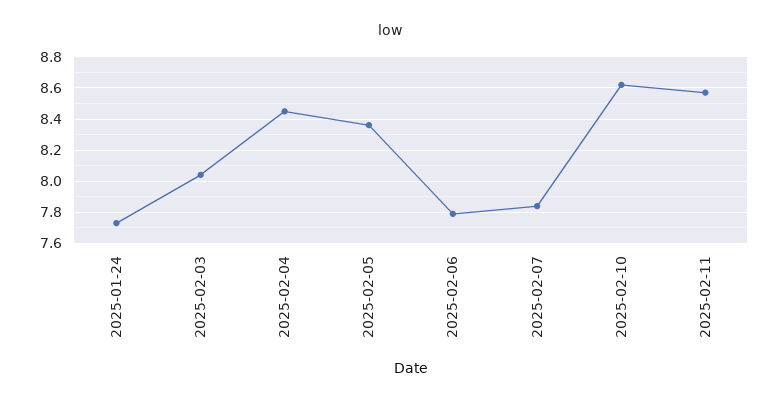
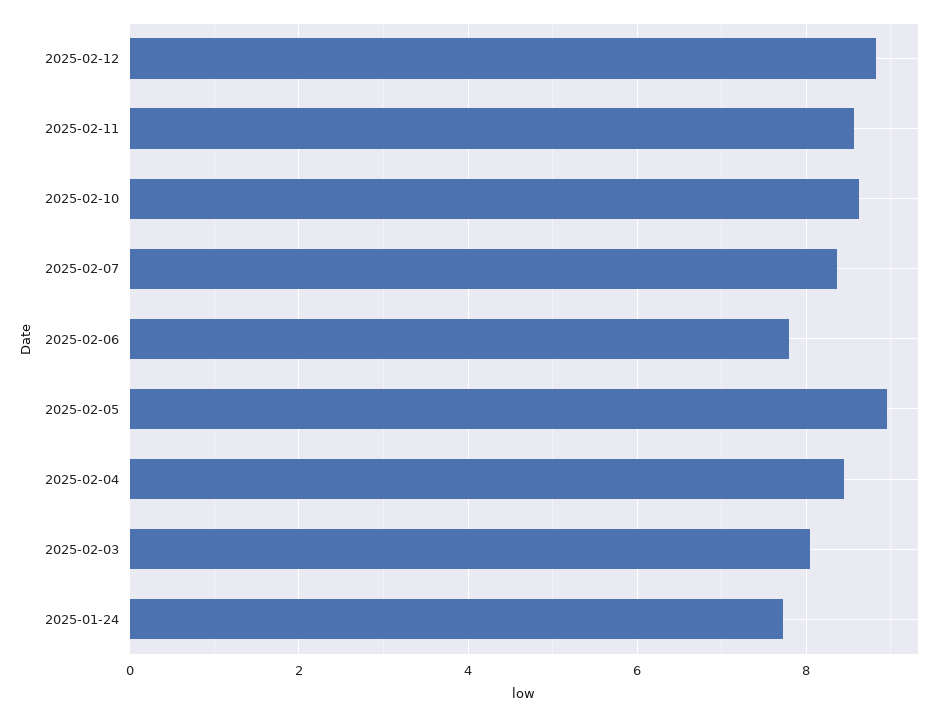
2025-02-05: 8.35 -> 9
2025-02-07: 7.85 -> 8.4
2025-02-12: none -> 8.8

